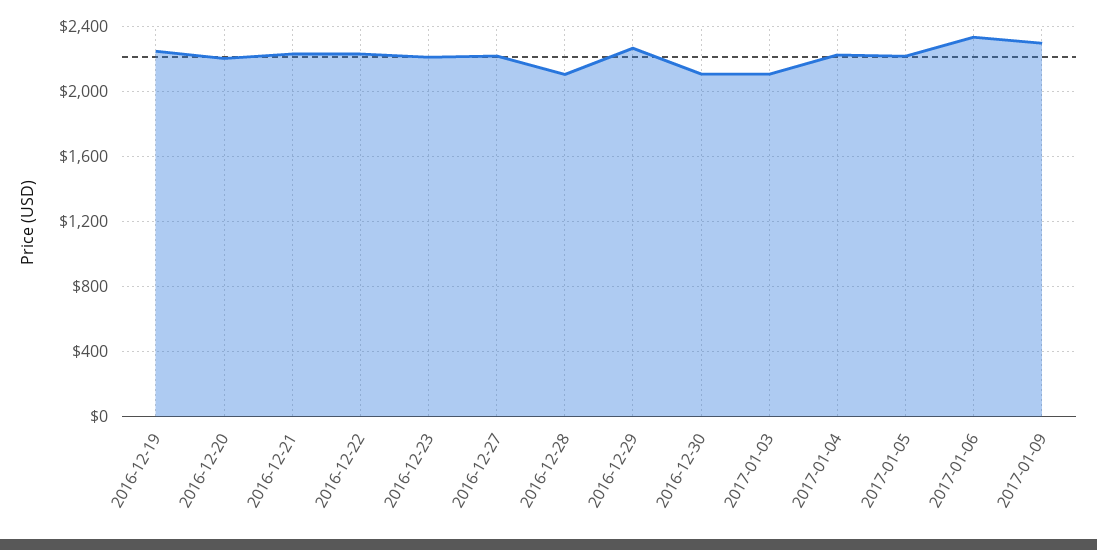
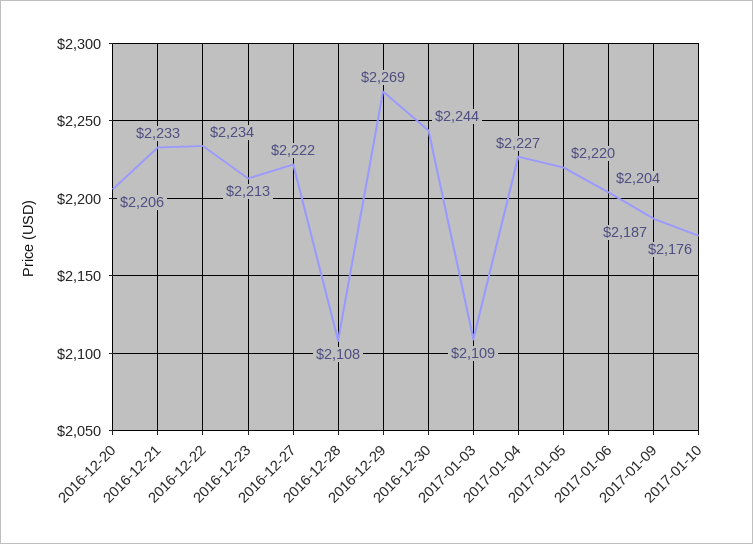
2016-12-19: 2250 -> none
2016-12-30: 2100 -> 2244
2017-01-06: 2350 -> 2204
2017-01-09: 2300 -> 2187
2017-01-10: none -> 2176

